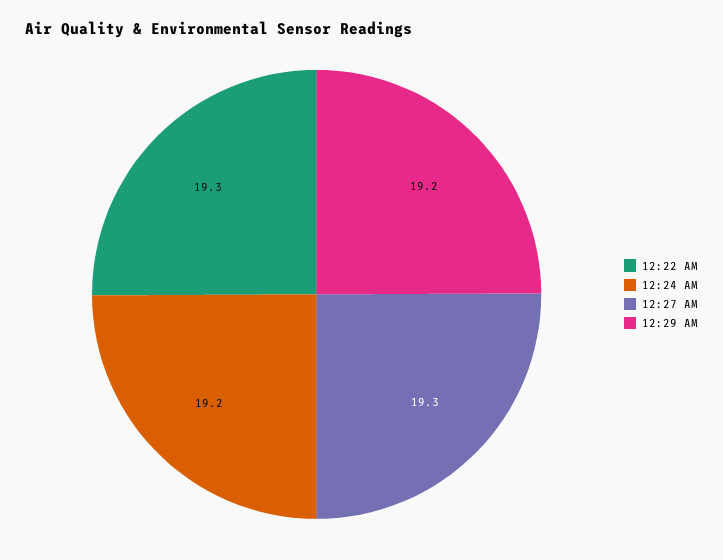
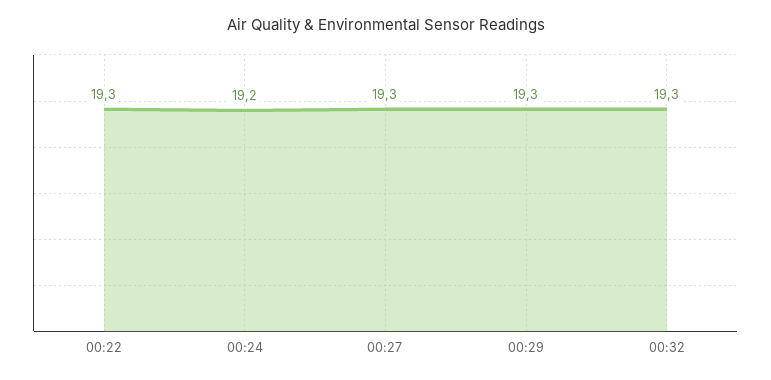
12:29 AM: 19.2 -> 19.3
00:32: none -> 19.3

